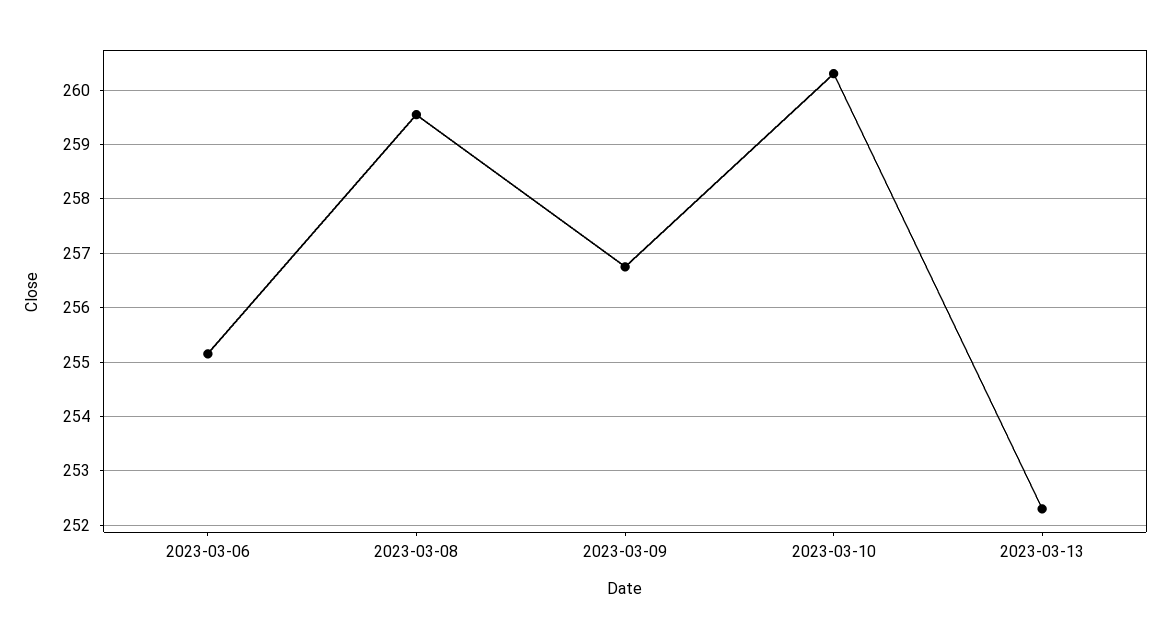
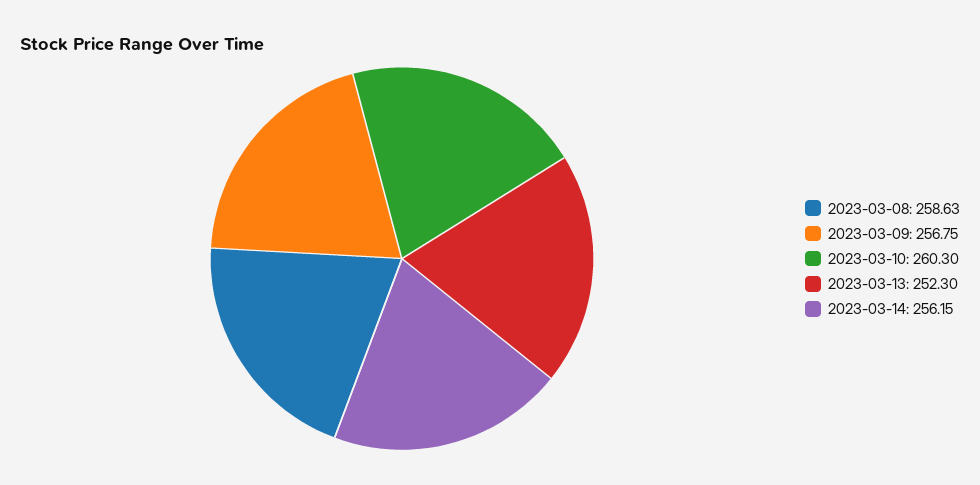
2023-03-06: 255.2 -> none
2023-03-08: 259.6 -> 258.63
2023-03-14: none -> 256.15

